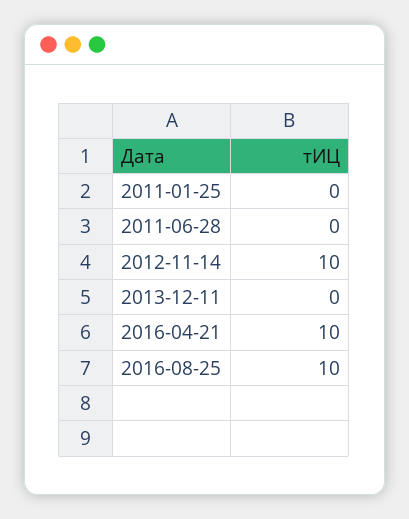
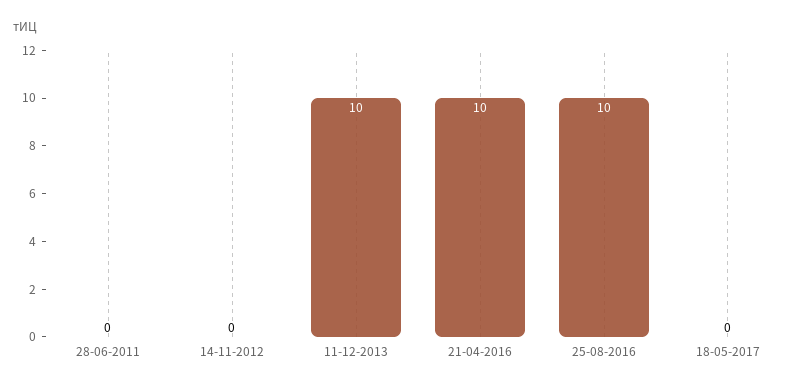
2011-01-25: 0 -> none
2012-11-14: 10 -> 0
2013-12-11: 0 -> 10
18-05-2017: none -> 0

